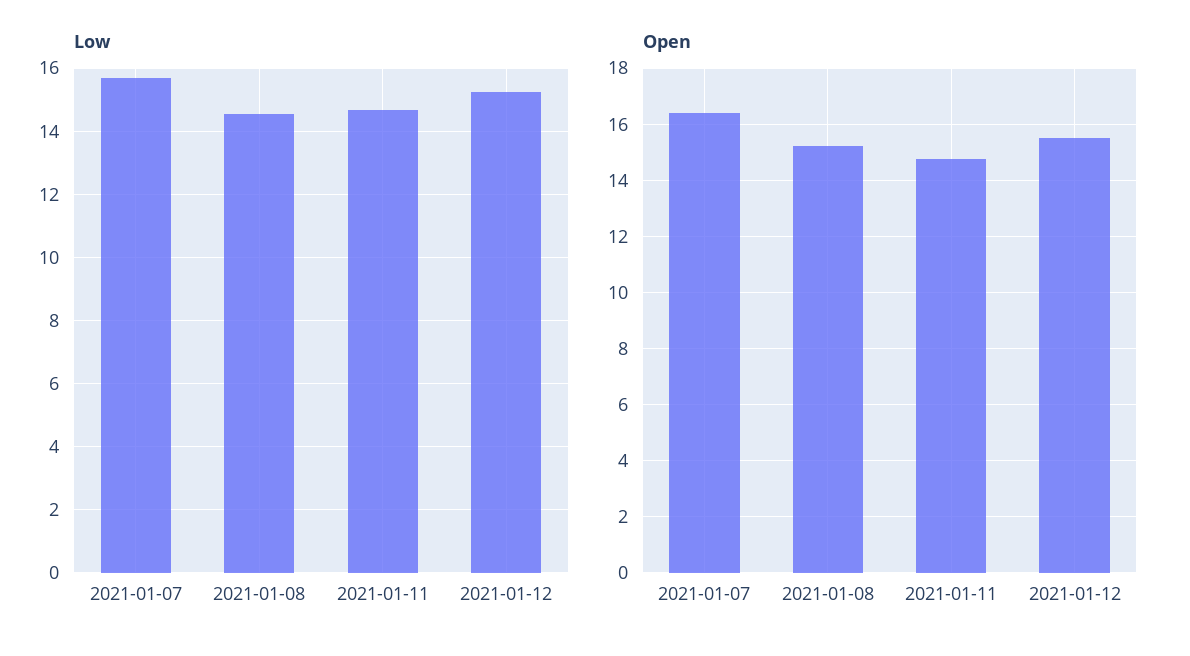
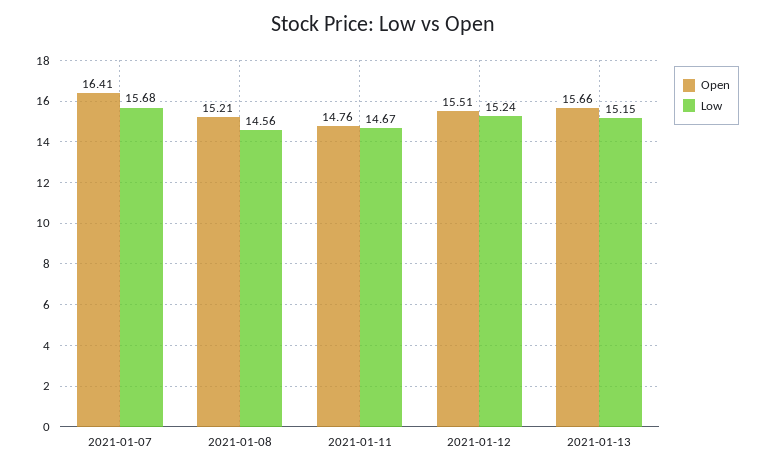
Open, 2021-01-13: none -> 15.66
Low, 2021-01-13: none -> 15.15

